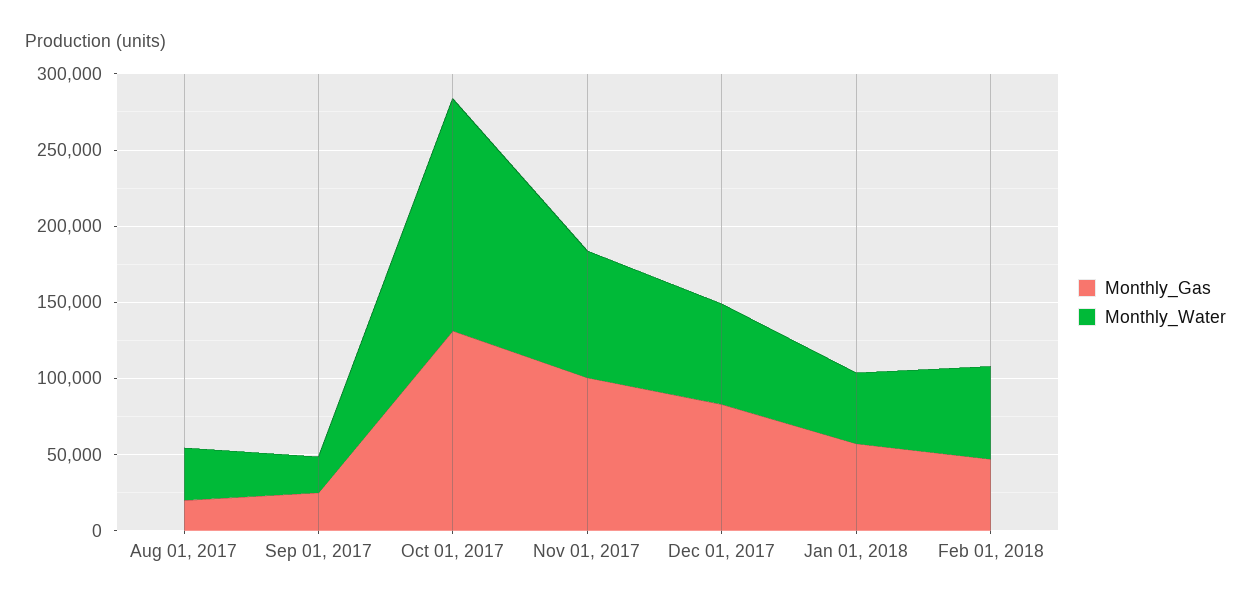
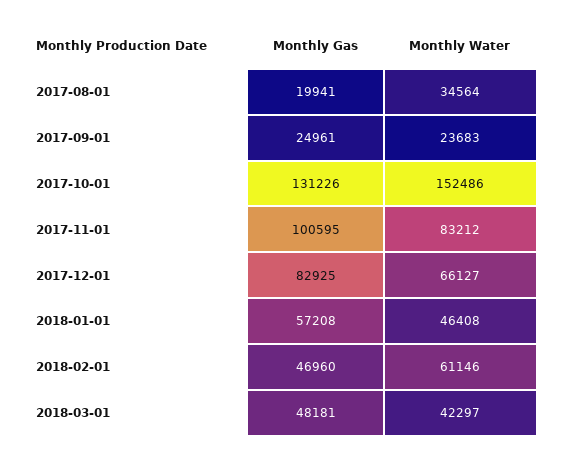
Monthly_Gas, 2018-03-01: none -> 48181
Monthly_Water, 2018-03-01: none -> 42297

